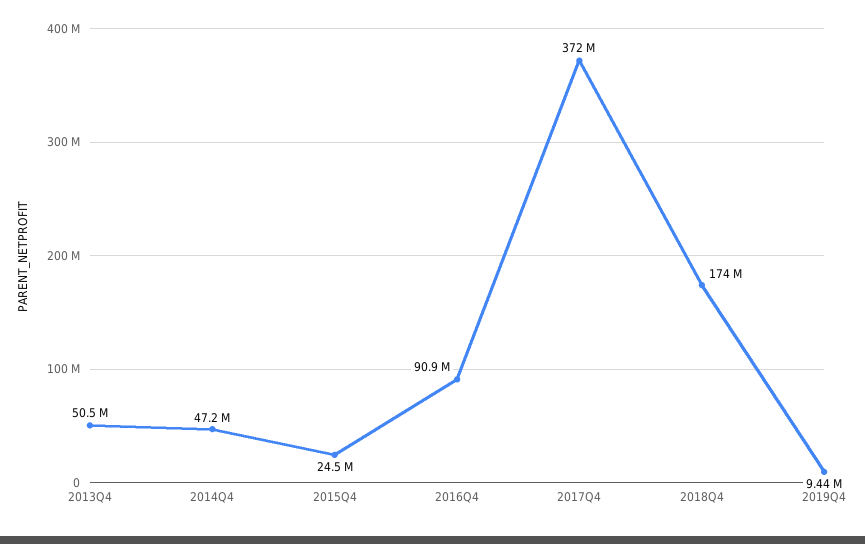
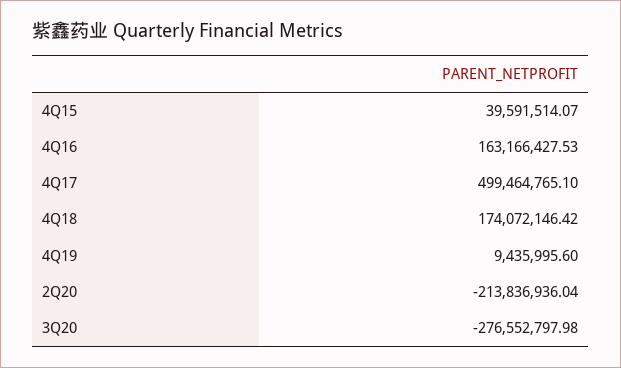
2013Q4: 50500000 -> none
2014Q4: 47200000 -> none
2015Q4: 24500000 -> 39591514.07
2016Q4: 90900000 -> 163166427.53
2017Q4: 372000000 -> 499464765.1
2Q20: none -> -213836936.04
3Q20: none -> -276552797.98

